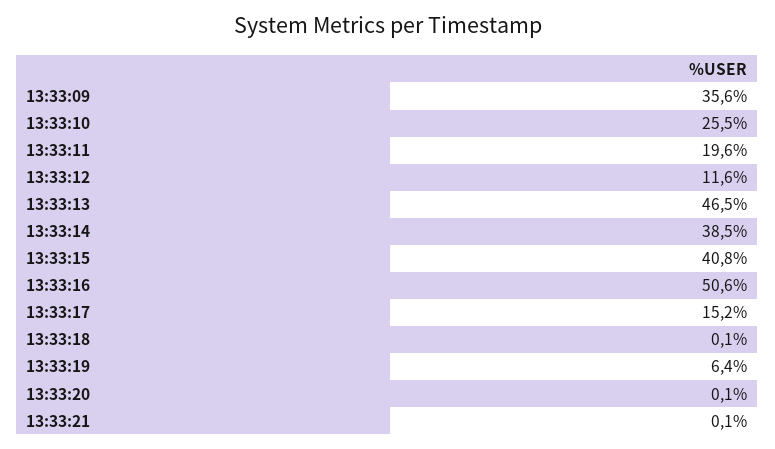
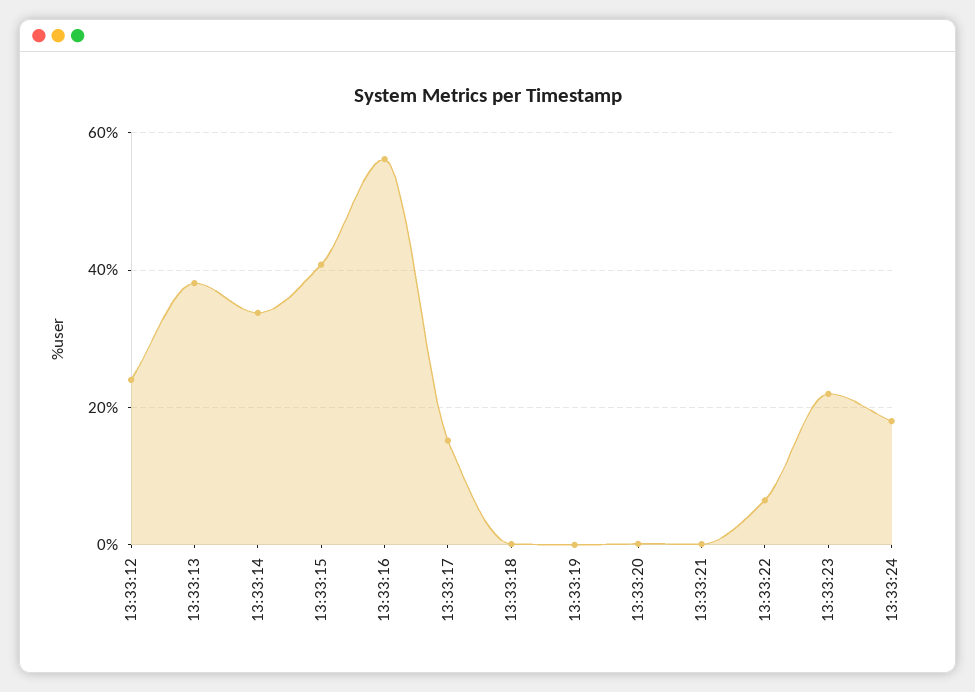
13:33:09: 35.6 -> none
13:33:10: 25.5 -> none
13:33:11: 19.6 -> none
13:33:12: 11.6 -> 24
13:33:13: 46.5 -> 38
13:33:14: 38.5 -> 34
13:33:16: 50.6 -> 56
13:33:19: 6.4 -> 0
13:33:22: none -> 6
13:33:23: none -> 22
13:33:24: none -> 18

